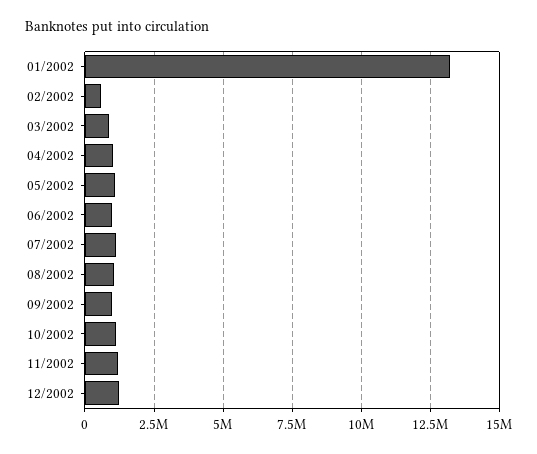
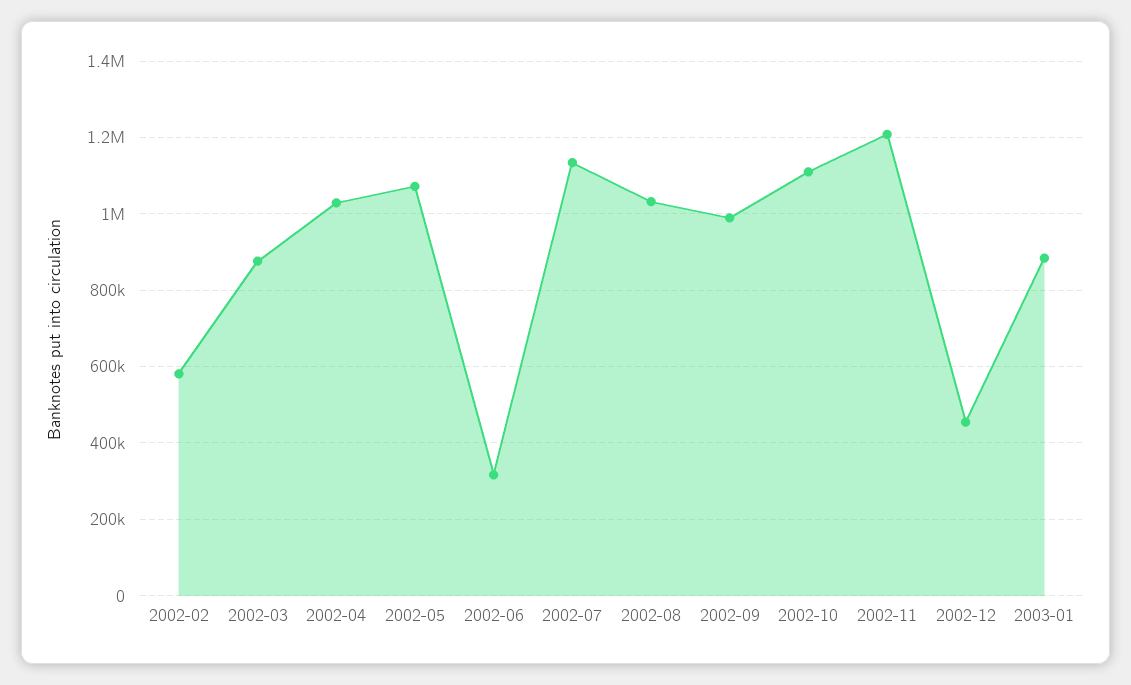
01/2002: 13250000 -> none
06/2002: 1000000 -> 320000
12/2002: 1250000 -> 460000
2003-01: none -> 880000

